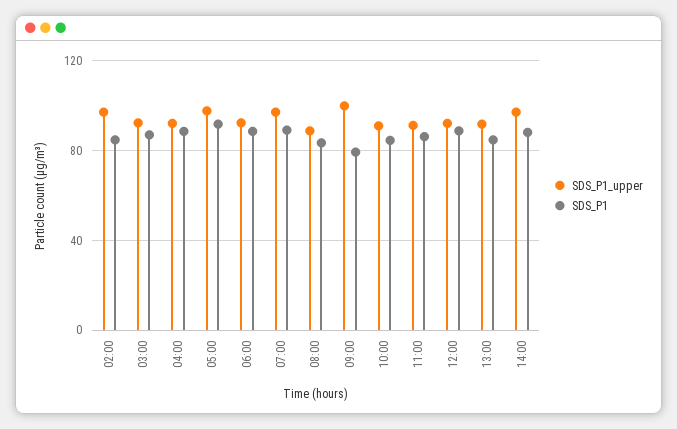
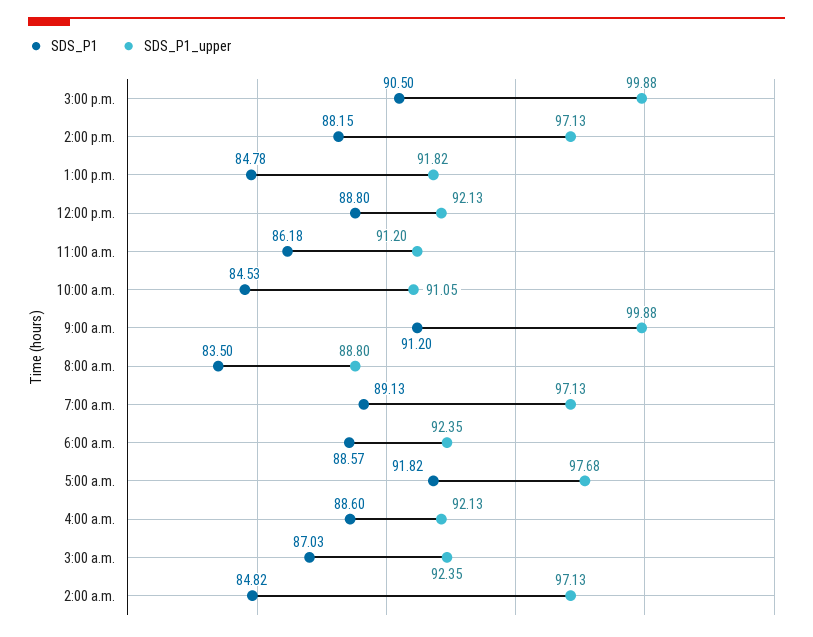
SDS_P1, 09:00: 80 -> 91.2
SDS_P1, 3:00 p.m.: none -> 90.5
SDS_P1_upper, 3:00 p.m.: none -> 99.88

